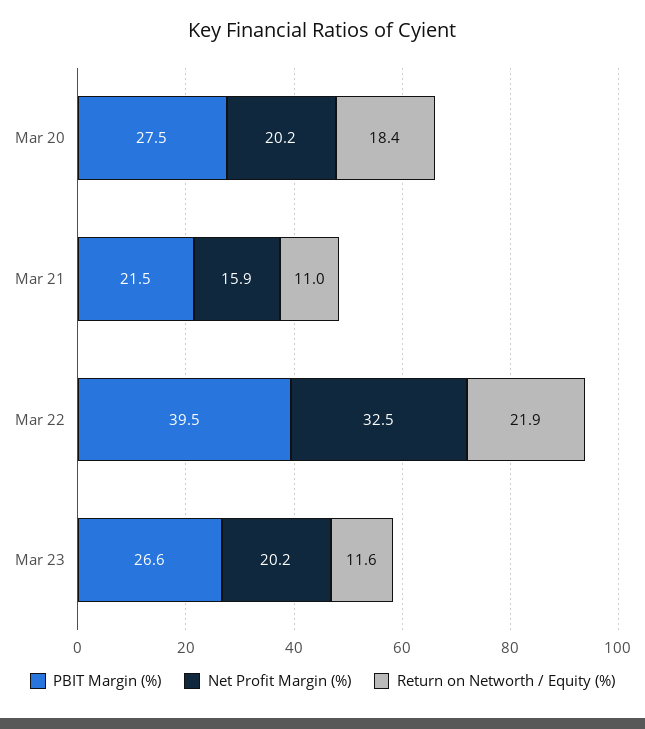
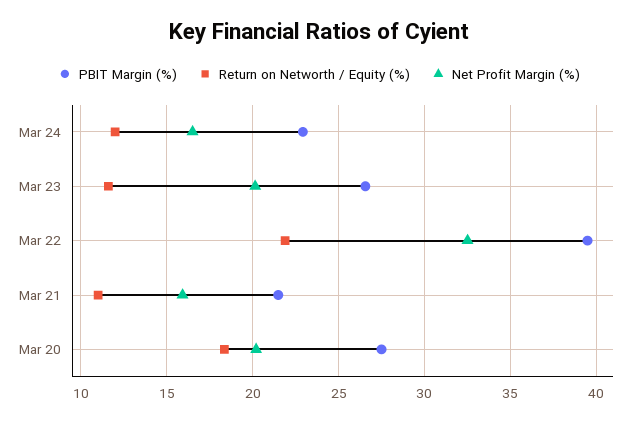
PBIT Margin (%), Mar 24: none -> 23
Return on Networth / Equity (%), Mar 24: none -> 12
Net Profit Margin (%), Mar 24: none -> 16.5

